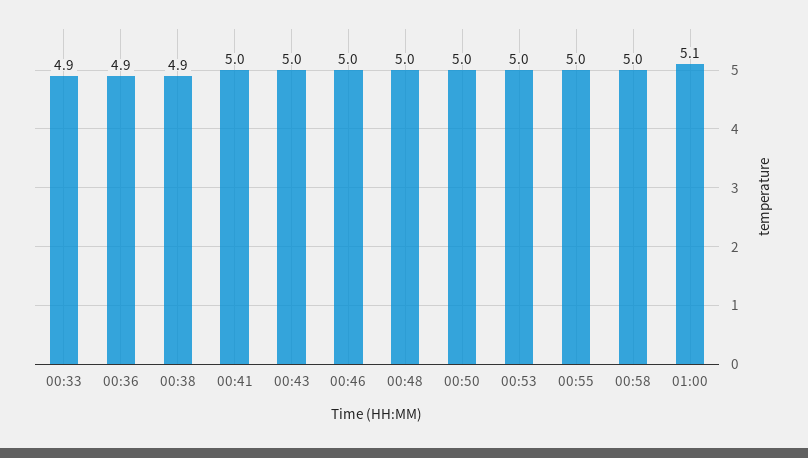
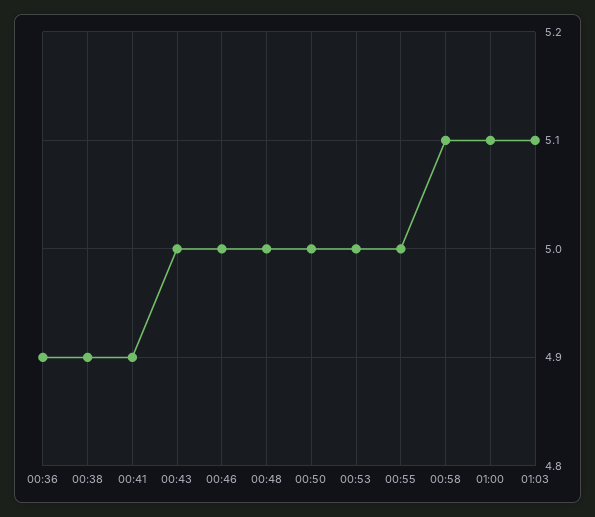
00:33: 4.9 -> none
00:41: 5 -> 4.9
00:58: 5 -> 5.1
01:03: none -> 5.1

